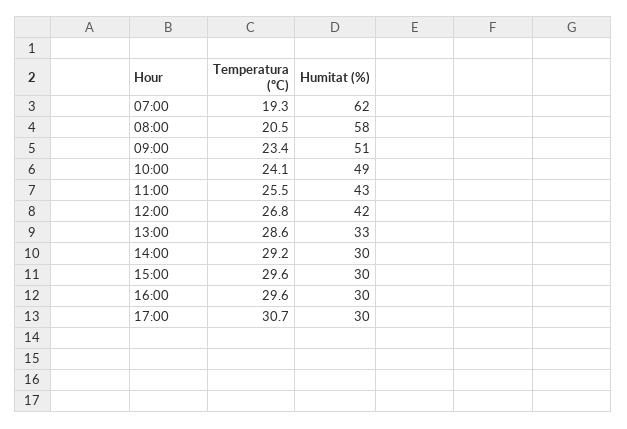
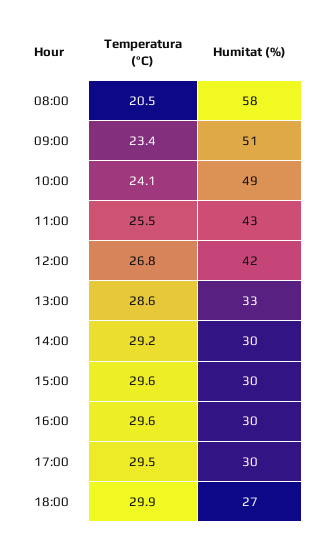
Temperatura (ºC), 07:00: 19.3 -> none
Humitat (%), 07:00: 62 -> none
Temperatura (ºC), 17:00: 30.7 -> 29.5
Temperatura (ºC), 18:00: none -> 29.9
Humitat (%), 18:00: none -> 27

